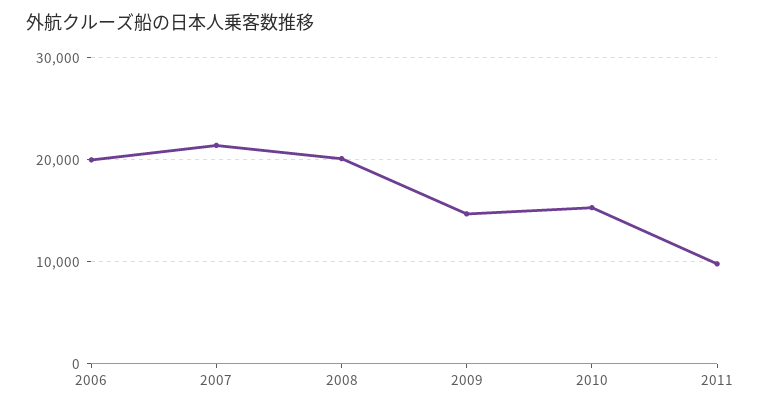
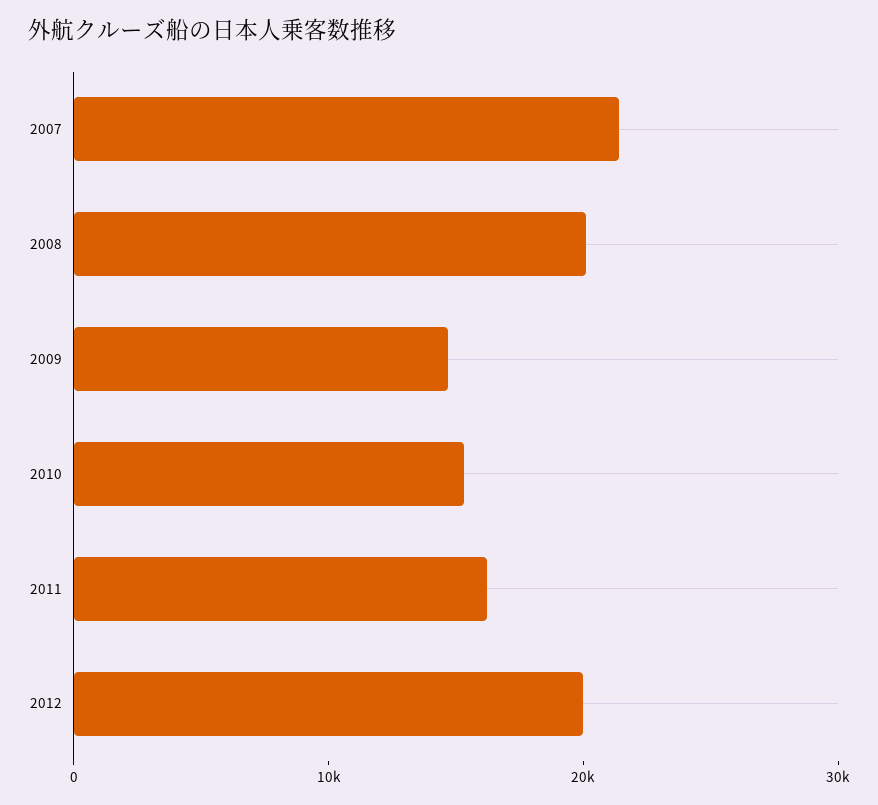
2006: 20000 -> none
2011: 10000 -> 16000
2012: none -> 20000

